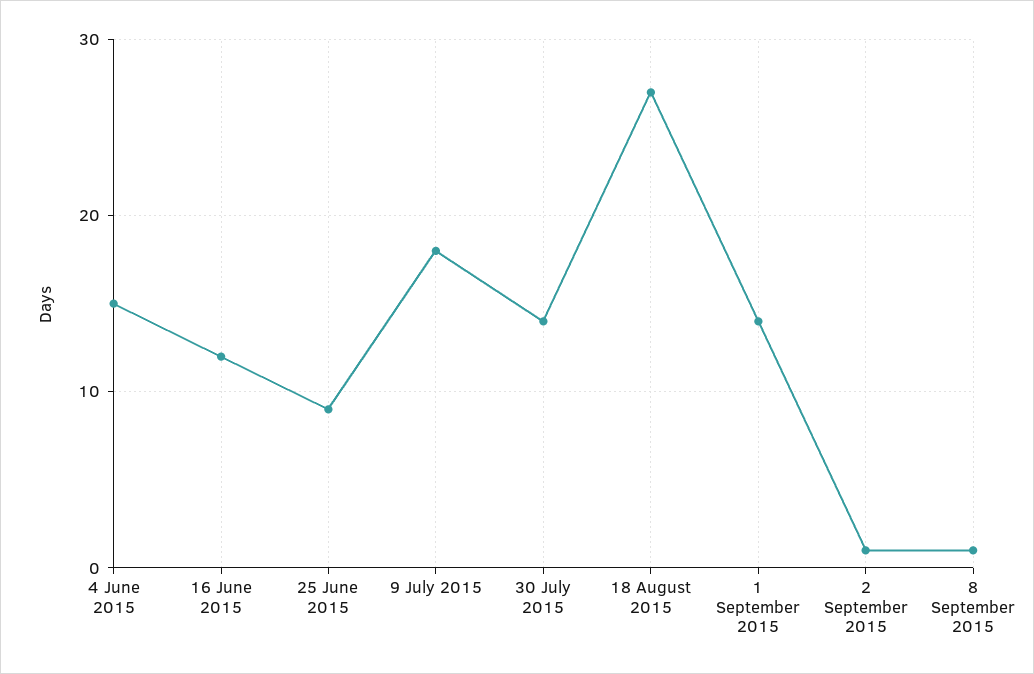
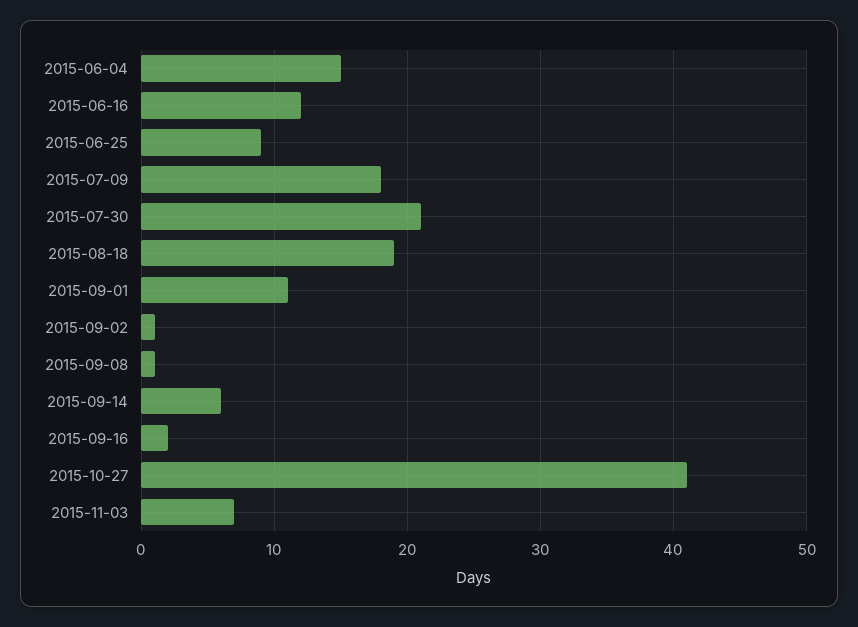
30 July 2015: 14 -> 21
18 August 2015: 27 -> 19
1 September 2015: 14 -> 11
2015-09-14: none -> 6
2015-09-16: none -> 2
2015-10-27: none -> 41
2015-11-03: none -> 7

